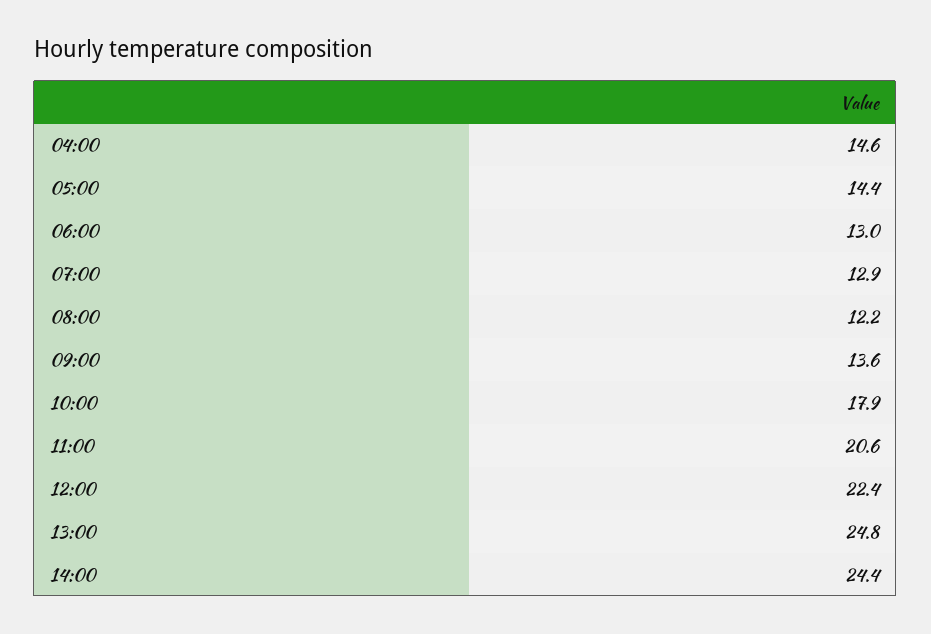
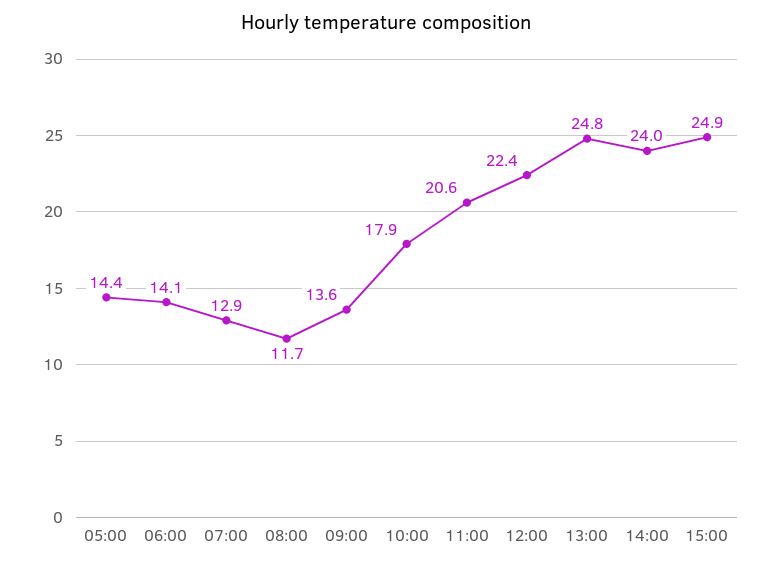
04:00: 14.6 -> none
06:00: 13 -> 14.1
08:00: 12.2 -> 11.7
14:00: 24.4 -> 24
15:00: none -> 24.9

